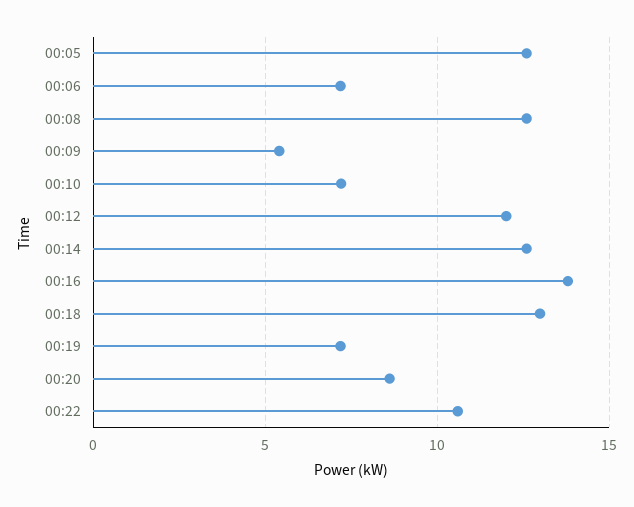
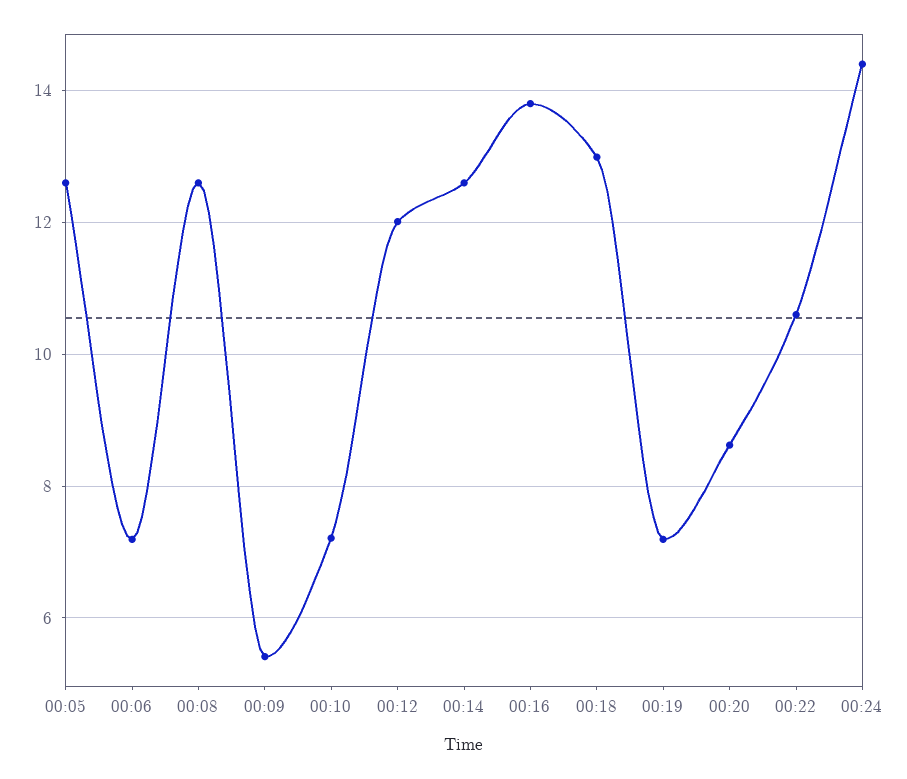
00:24: none -> 14.4

